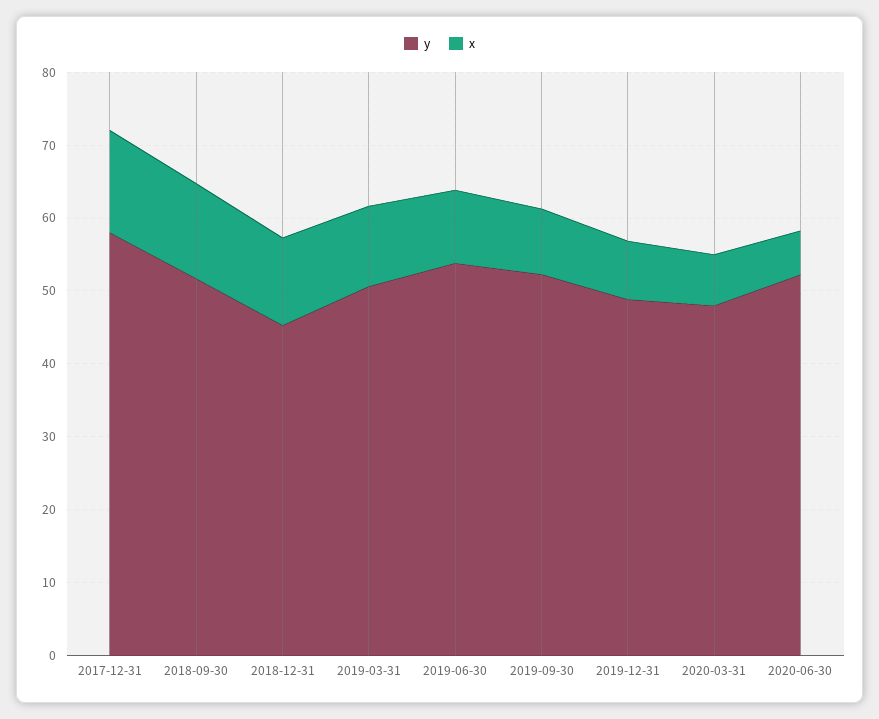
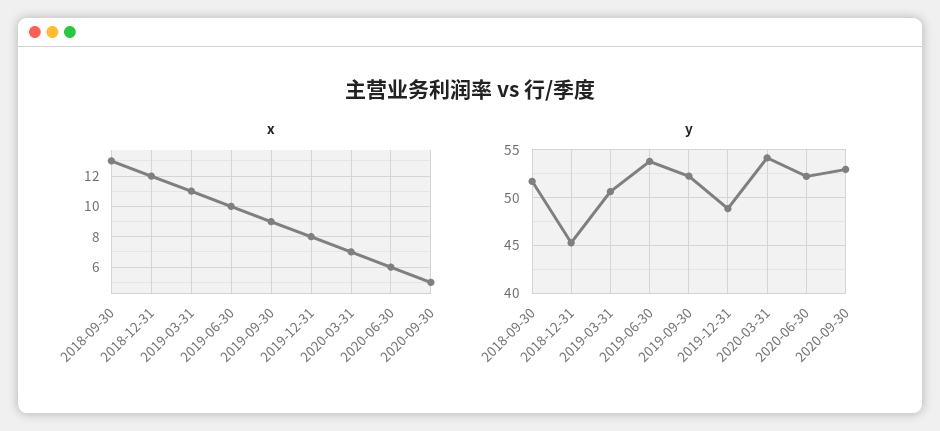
y, 2017-12-31: 58 -> none
x, 2017-12-31: 14 -> none
y, 2020-03-31: 48 -> 54
x, 2020-09-30: none -> 5
y, 2020-09-30: none -> 53

